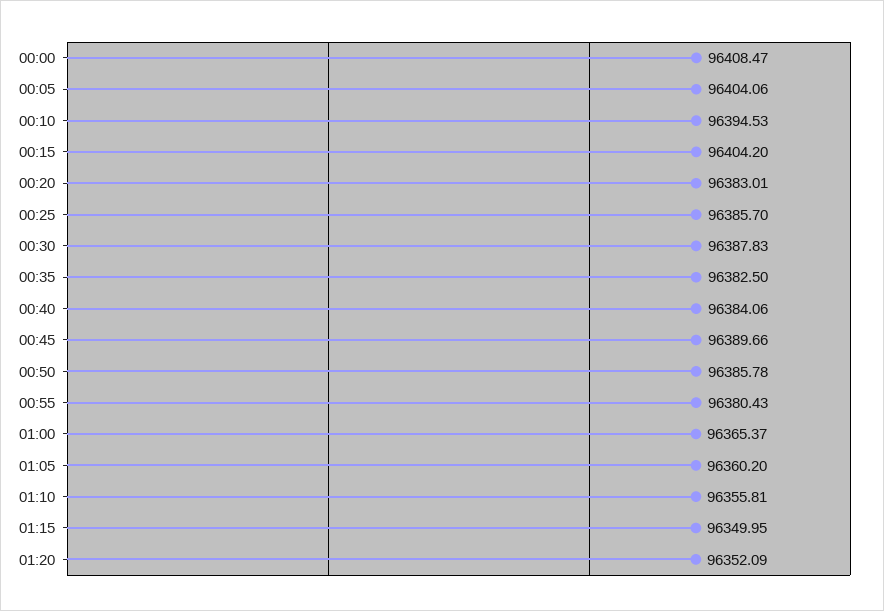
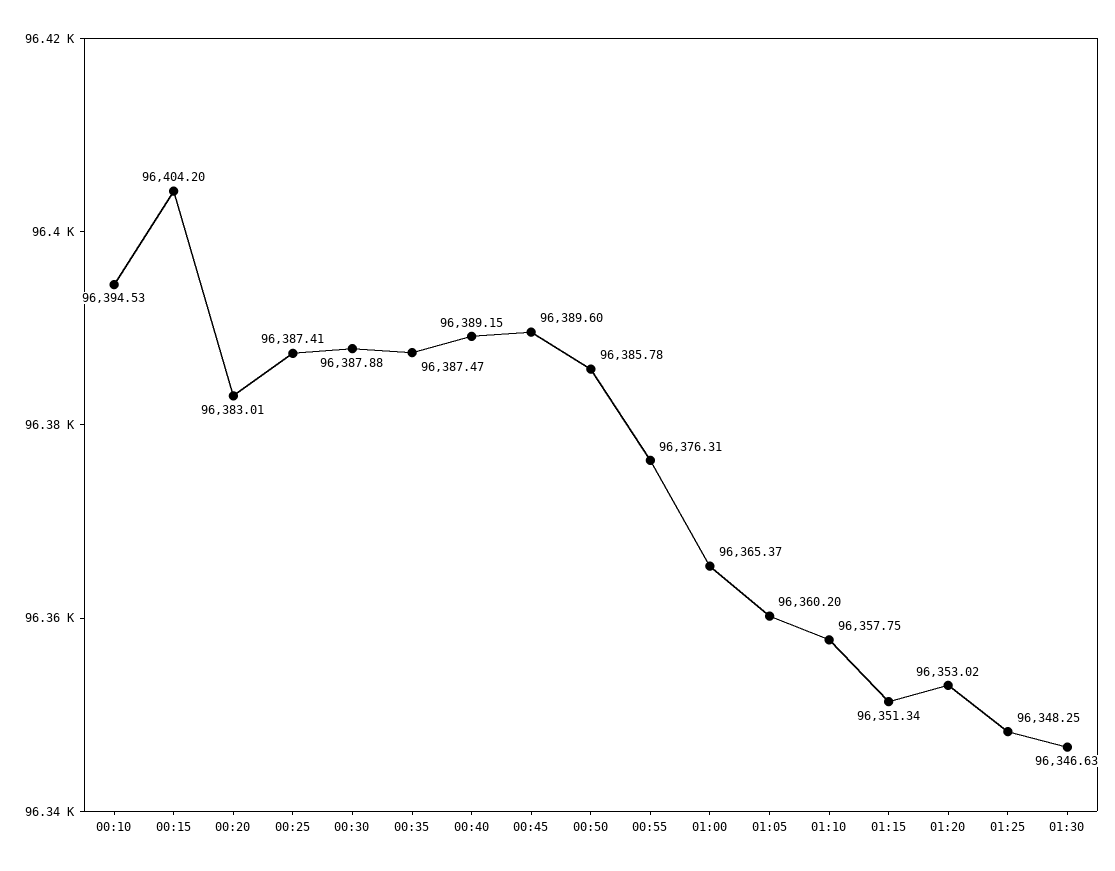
00:00: 96408.47 -> none
00:05: 96404.06 -> none
00:25: 96385.7 -> 96387.41
00:30: 96387.83 -> 96387.88
00:35: 96382.5 -> 96387.47
00:40: 96384.06 -> 96389.15
00:45: 96389.66 -> 96389.6
00:55: 96380.43 -> 96376.31
01:10: 96355.81 -> 96357.75
01:15: 96349.95 -> 96351.34
01:20: 96352.09 -> 96353.02
01:25: none -> 96348.25
01:30: none -> 96346.63

